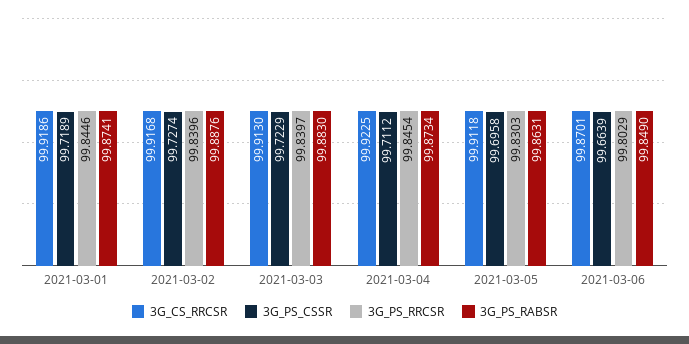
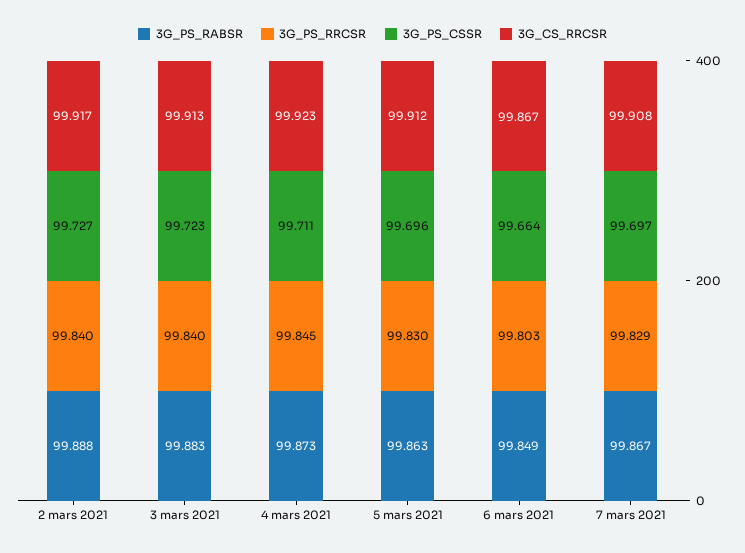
3G_CS_RRCSR, 2021-03-01: 99.9186 -> none
3G_PS_CSSR, 2021-03-01: 99.7189 -> none
3G_PS_RRCSR, 2021-03-01: 99.8446 -> none
3G_PS_RABSR, 2021-03-01: 99.8741 -> none
3G_CS_RRCSR, 2021-03-06: 99.8701 -> 99.867
3G_PS_RABSR, 7 mars 2021: none -> 99.867
3G_PS_RRCSR, 7 mars 2021: none -> 99.829
3G_PS_CSSR, 7 mars 2021: none -> 99.697
3G_CS_RRCSR, 7 mars 2021: none -> 99.908

